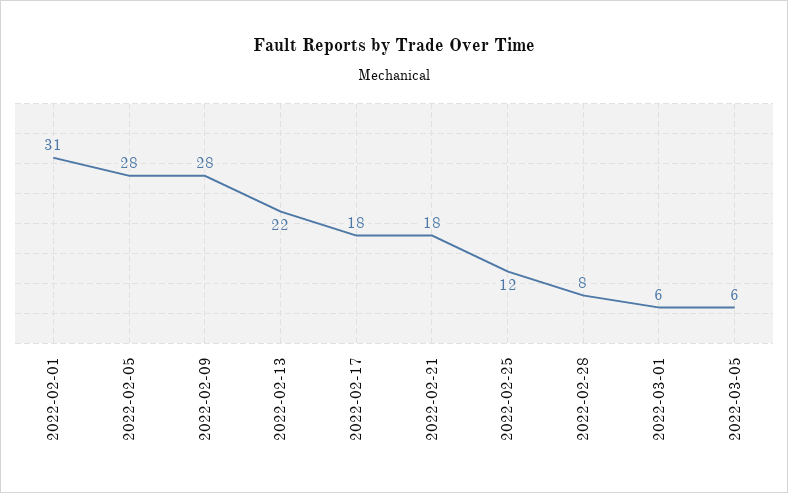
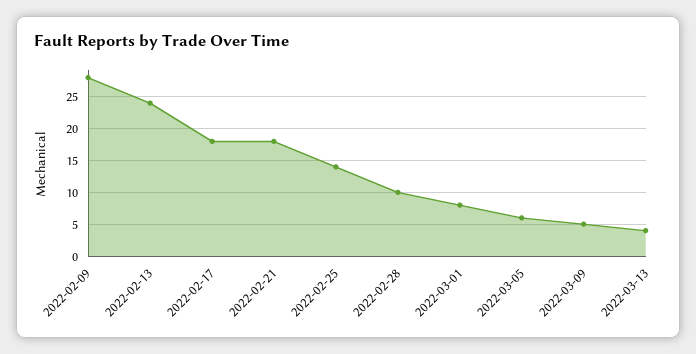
2022-02-01: 31 -> none
2022-02-05: 28 -> none
2022-02-13: 22 -> 24
2022-02-25: 12 -> 14
2022-02-28: 8 -> 10
2022-03-01: 6 -> 8
2022-03-09: none -> 5
2022-03-13: none -> 4

